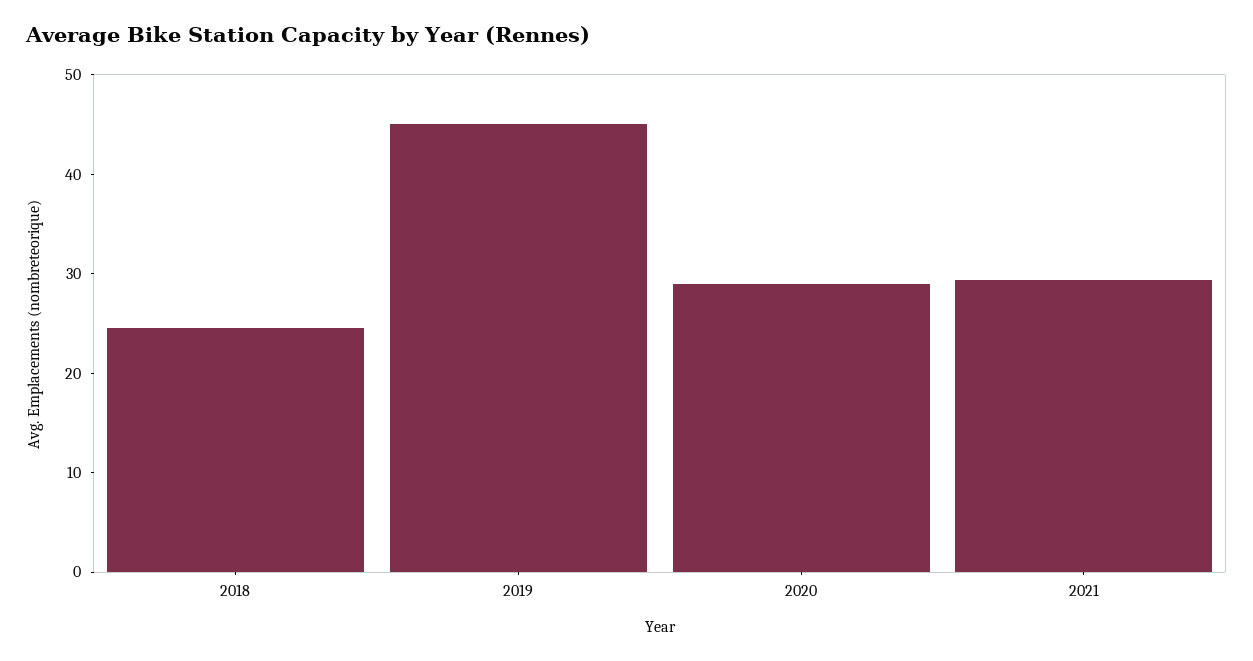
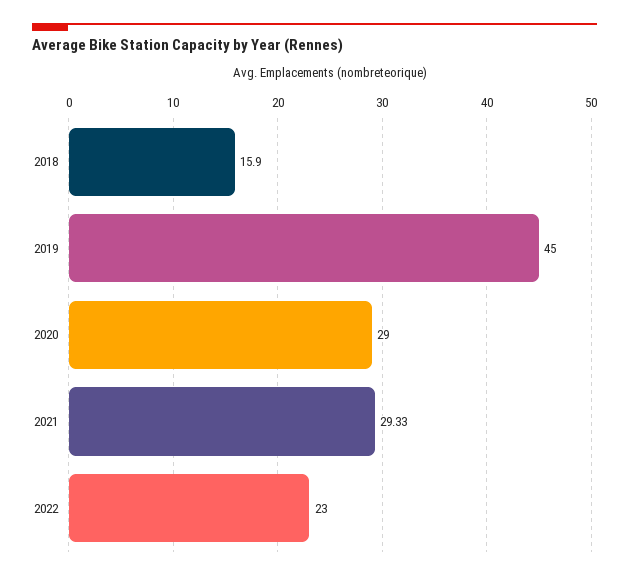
2018: 24 -> 15.9
2022: none -> 23

